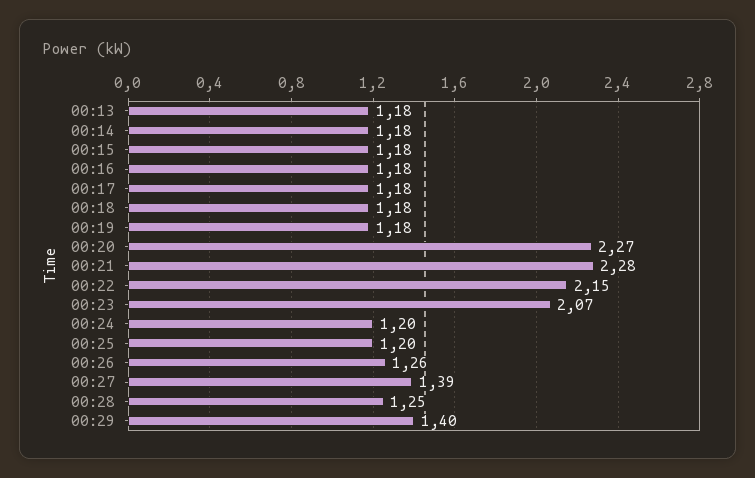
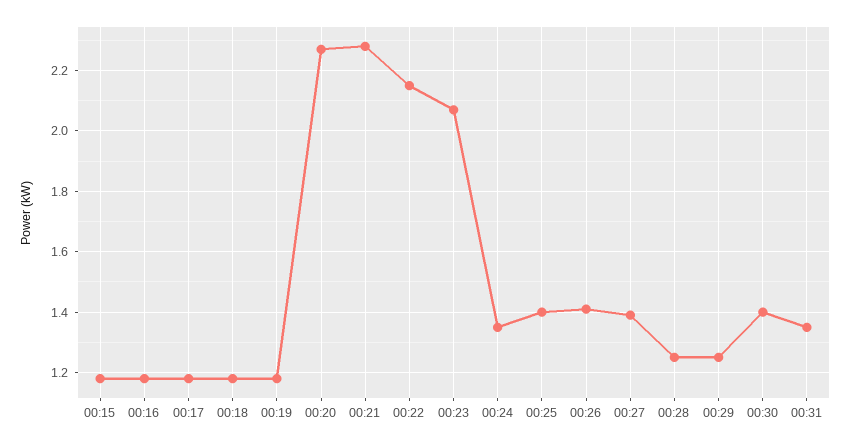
00:13: 1.18 -> none
00:14: 1.18 -> none
00:24: 1.2 -> 1.35
00:25: 1.2 -> 1.4
00:26: 1.26 -> 1.4
00:29: 1.4 -> 1.25
00:30: none -> 1.4
00:31: none -> 1.35

